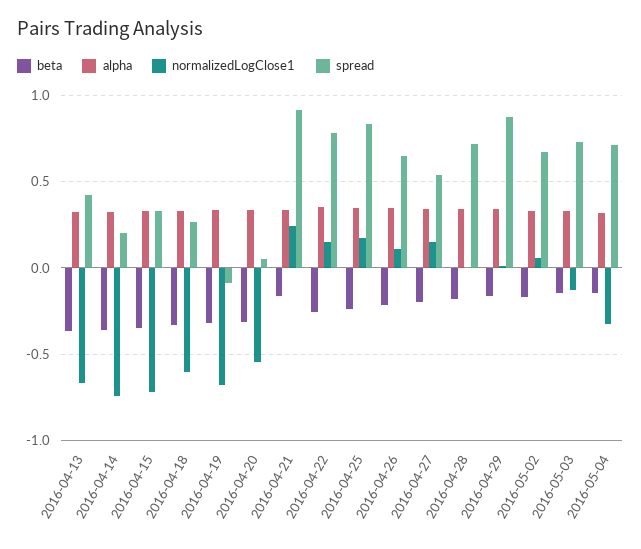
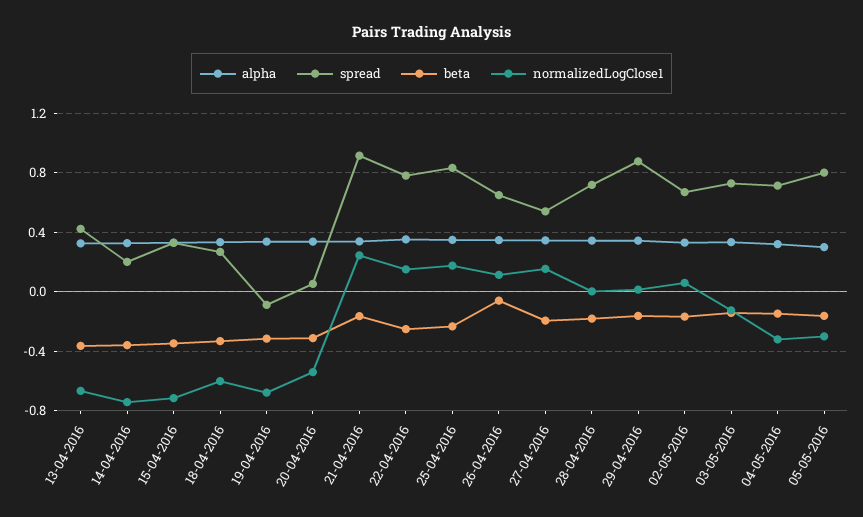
beta, 2016-04-26: -0.2 -> -0.05
alpha, 05-05-2016: none -> 0.3
spread, 05-05-2016: none -> 0.8
beta, 05-05-2016: none -> -0.15
normalizedLogClose1, 05-05-2016: none -> -0.3

